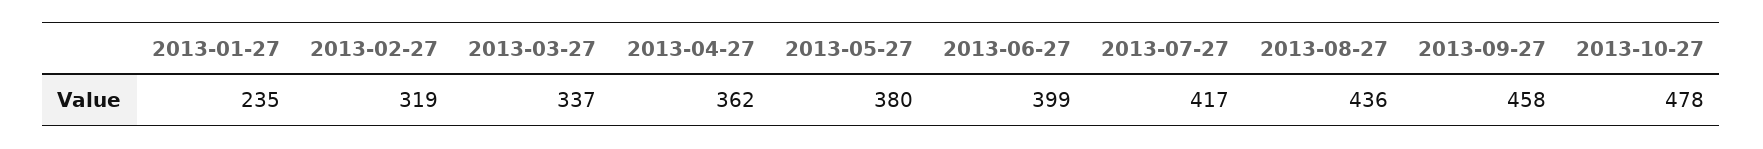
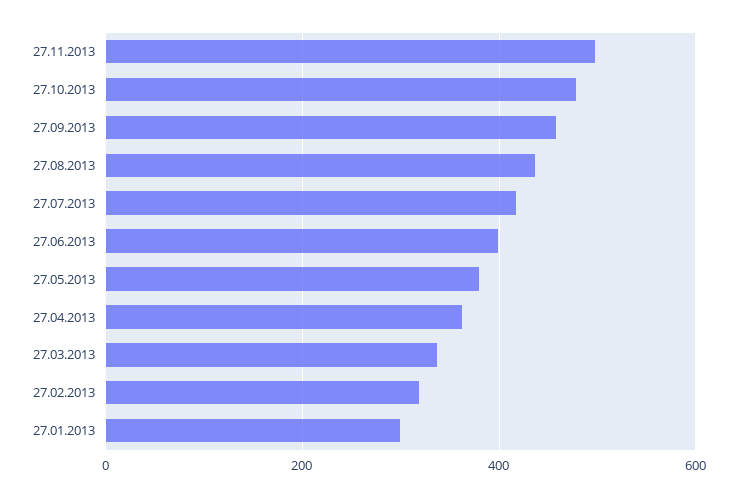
2013-01-27: 235 -> 300
27.11.2013: none -> 500

